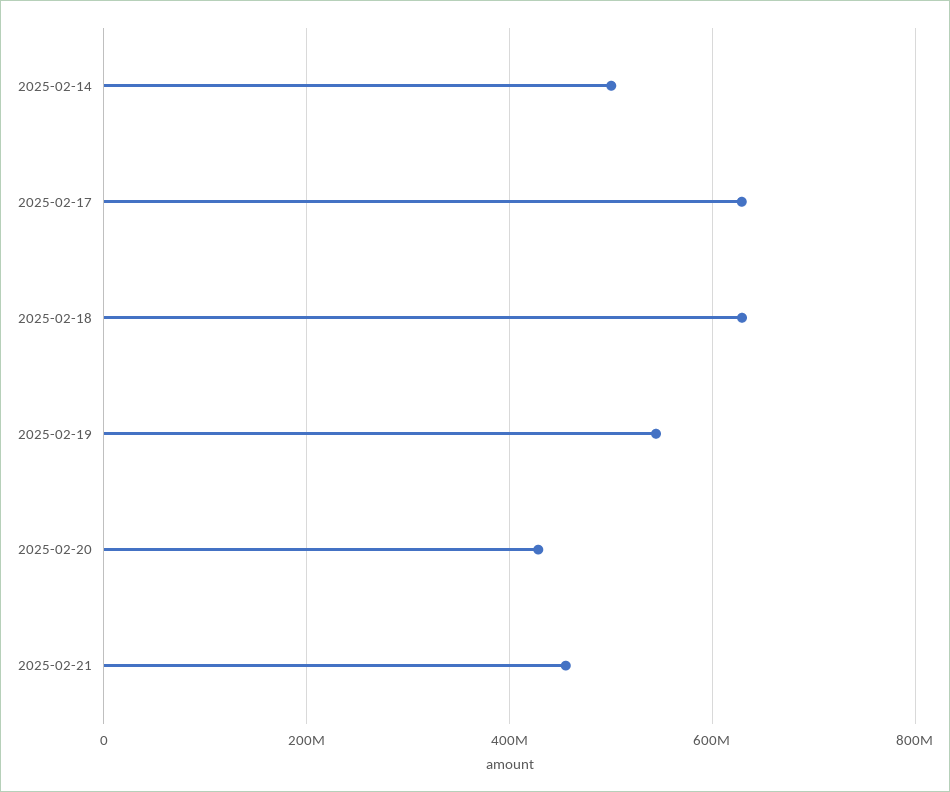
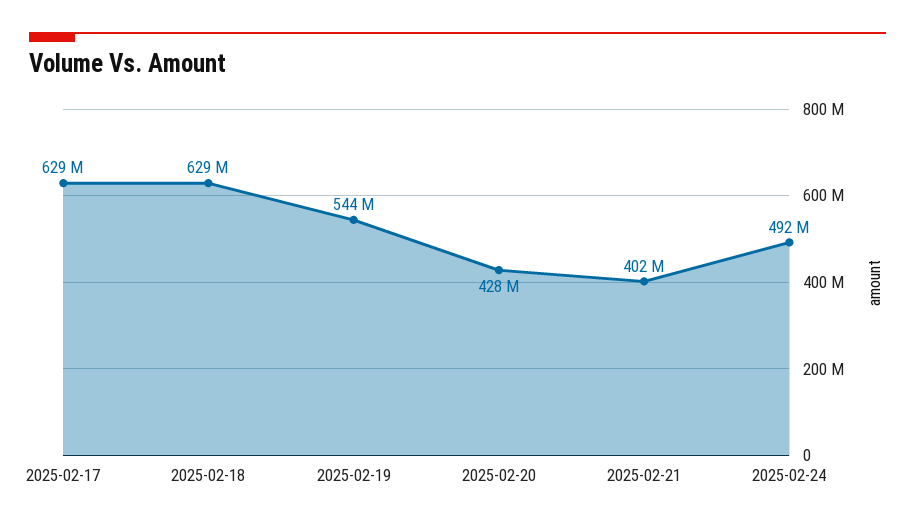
2025-02-14: 500000000 -> none
2025-02-21: 460000000 -> 402000000
2025-02-24: none -> 492000000

